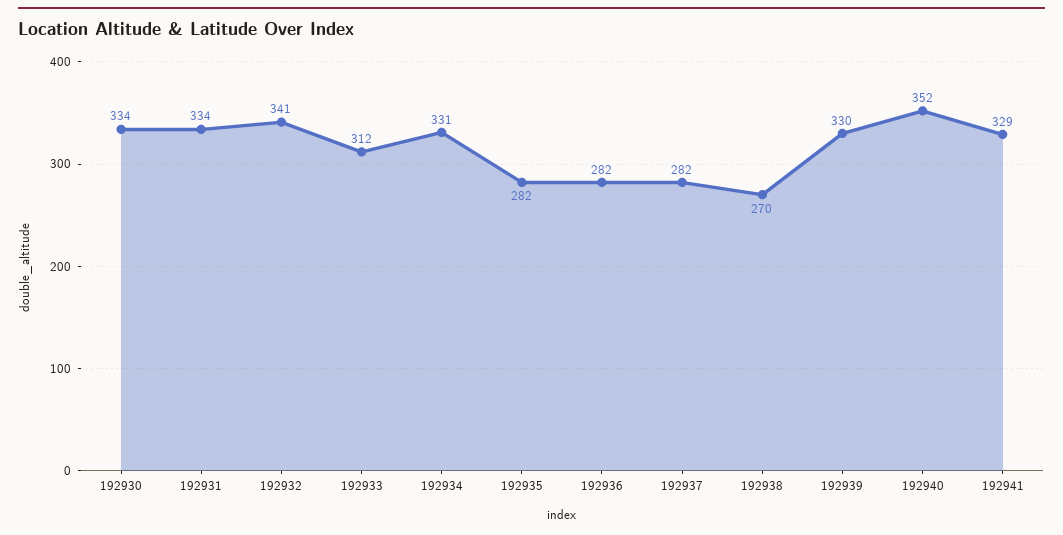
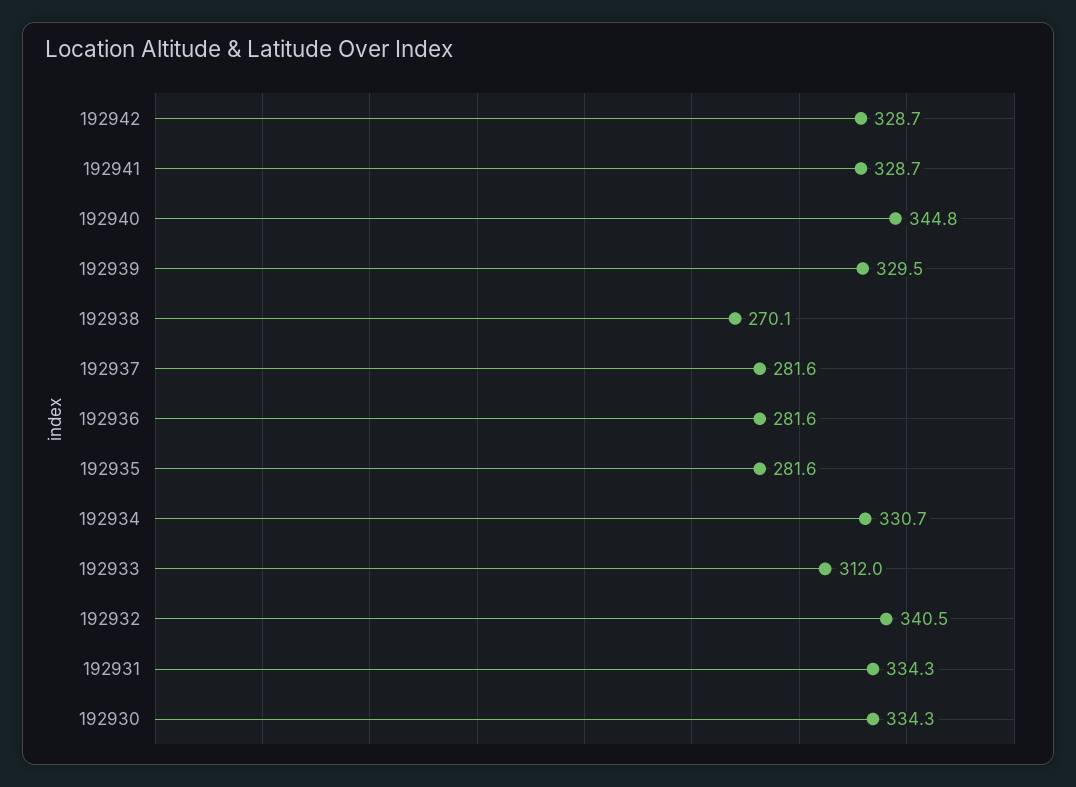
192940: 352 -> 344.8
192942: none -> 328.7

